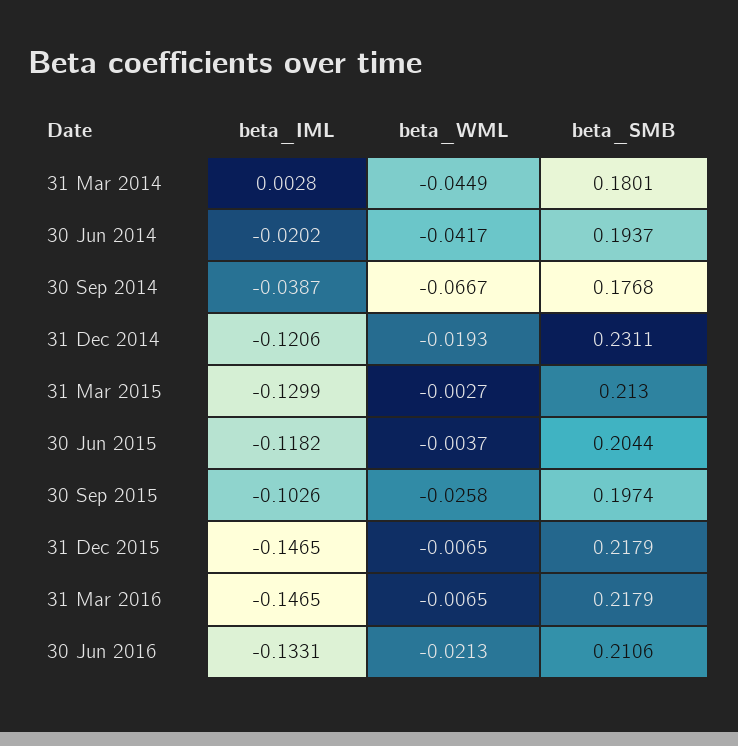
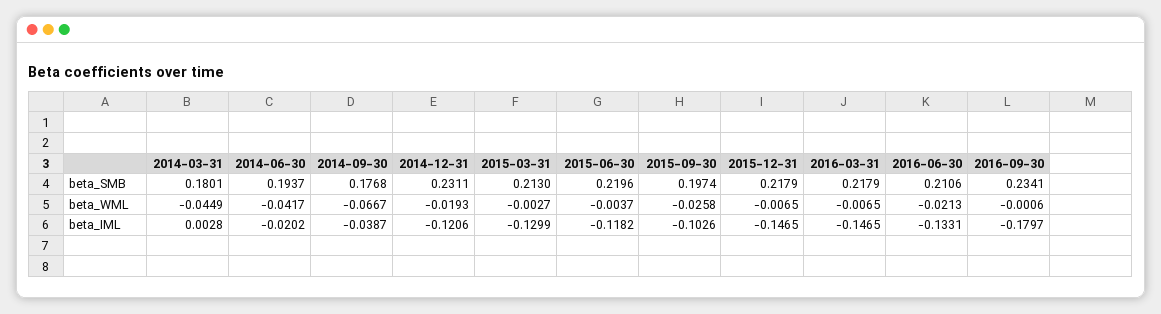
beta_SMB, 30 Jun 2015: 0.2044 -> 0.2196
beta_SMB, 2016-09-30: none -> 0.2341
beta_WML, 2016-09-30: none -> -0.0006
beta_IML, 2016-09-30: none -> -0.1797

